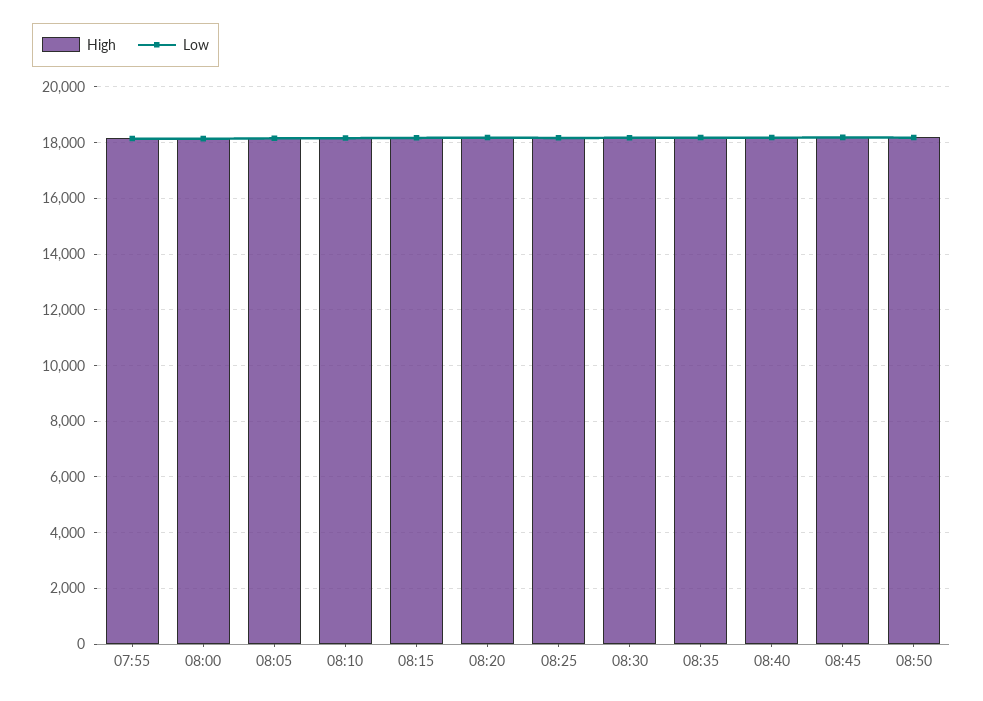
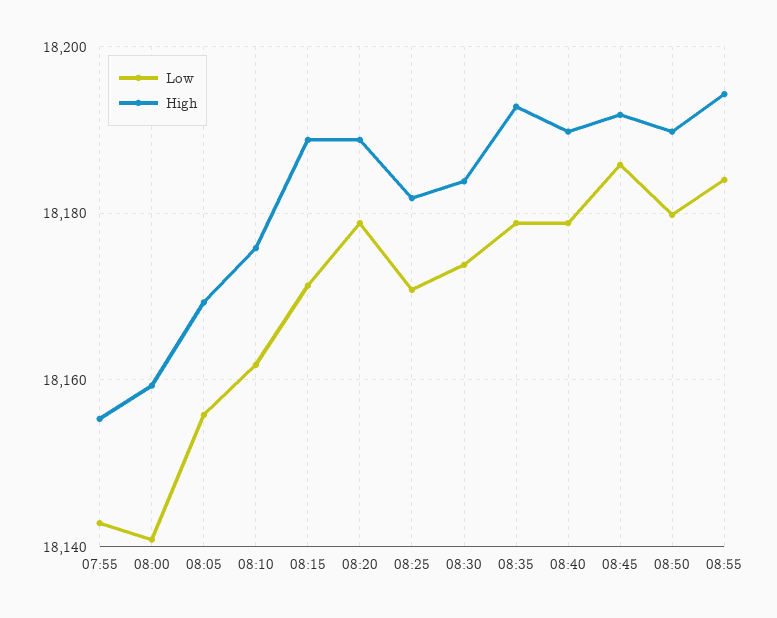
Low, 08:55: none -> 18184
High, 08:55: none -> 18194

